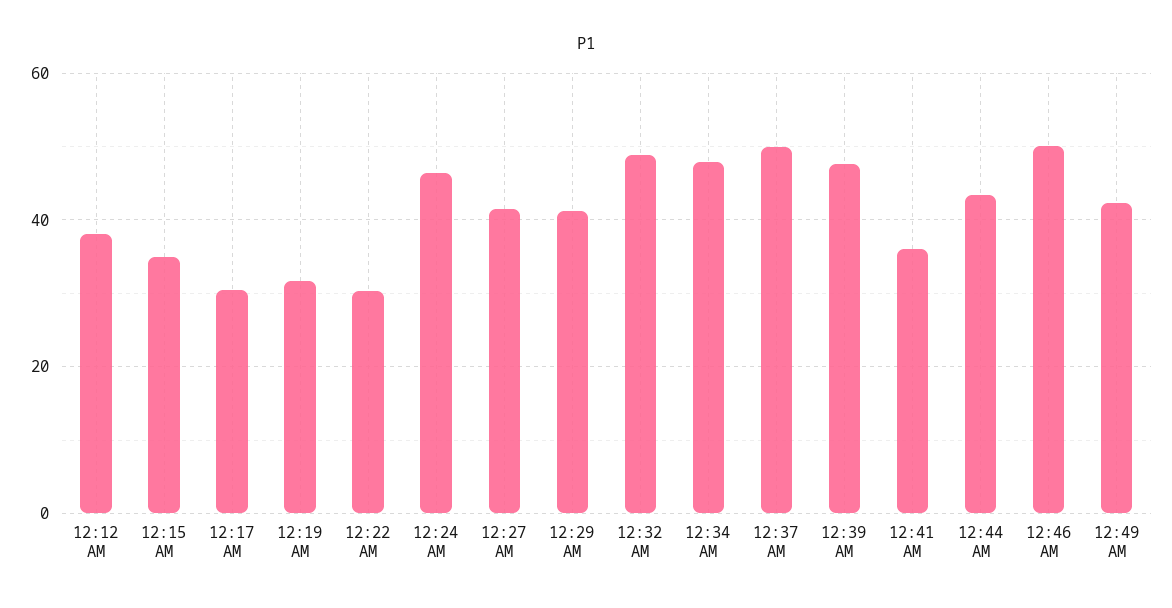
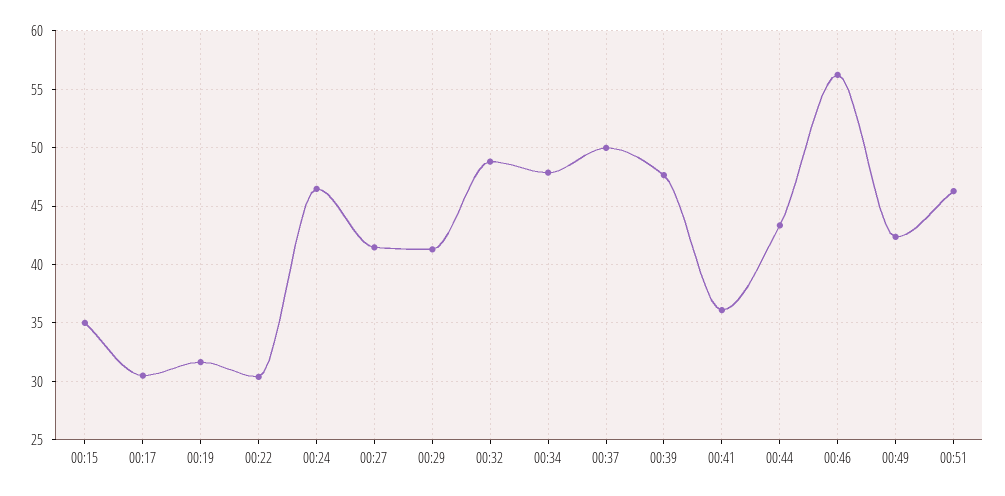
12:12 AM: 38 -> none
12:46 AM: 50 -> 56
00:51: none -> 46

